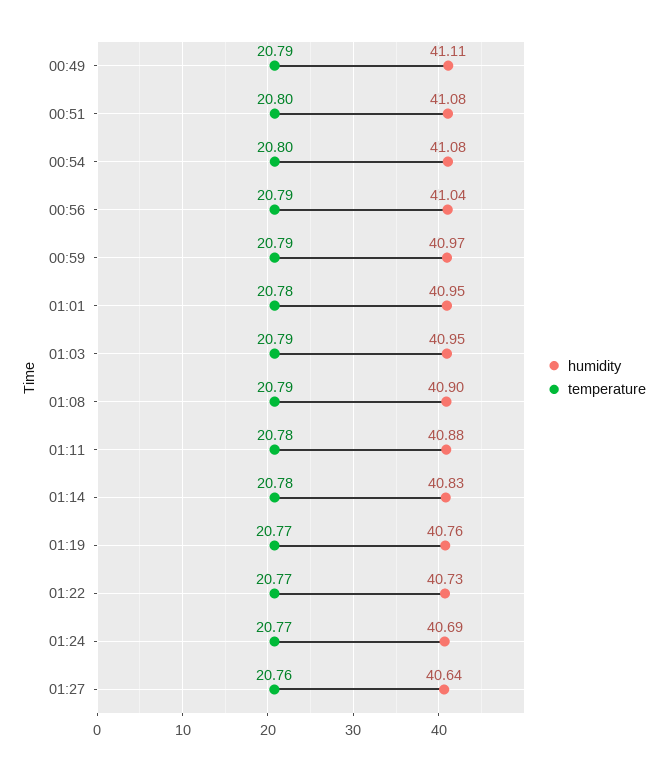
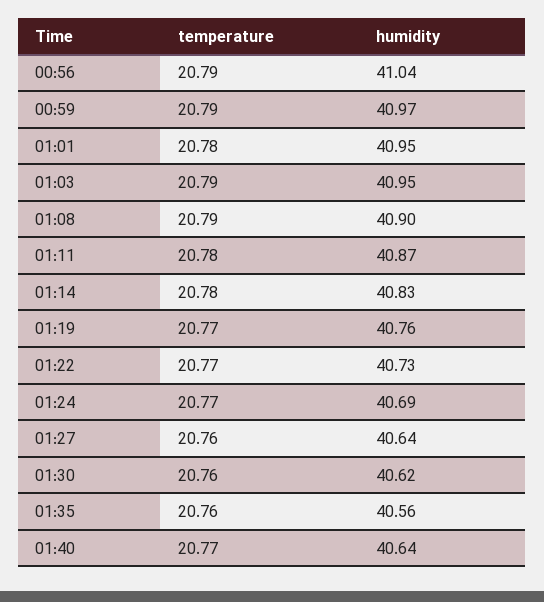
humidity, 00:49: 41.11 -> none
temperature, 00:49: 20.79 -> none
humidity, 00:51: 41.08 -> none
temperature, 00:51: 20.8 -> none
humidity, 00:54: 41.08 -> none
temperature, 00:54: 20.8 -> none
humidity, 01:11: 40.88 -> 40.87
temperature, 01:30: none -> 20.76
humidity, 01:30: none -> 40.62
temperature, 01:35: none -> 20.76
humidity, 01:35: none -> 40.56
temperature, 01:40: none -> 20.77
humidity, 01:40: none -> 40.64

